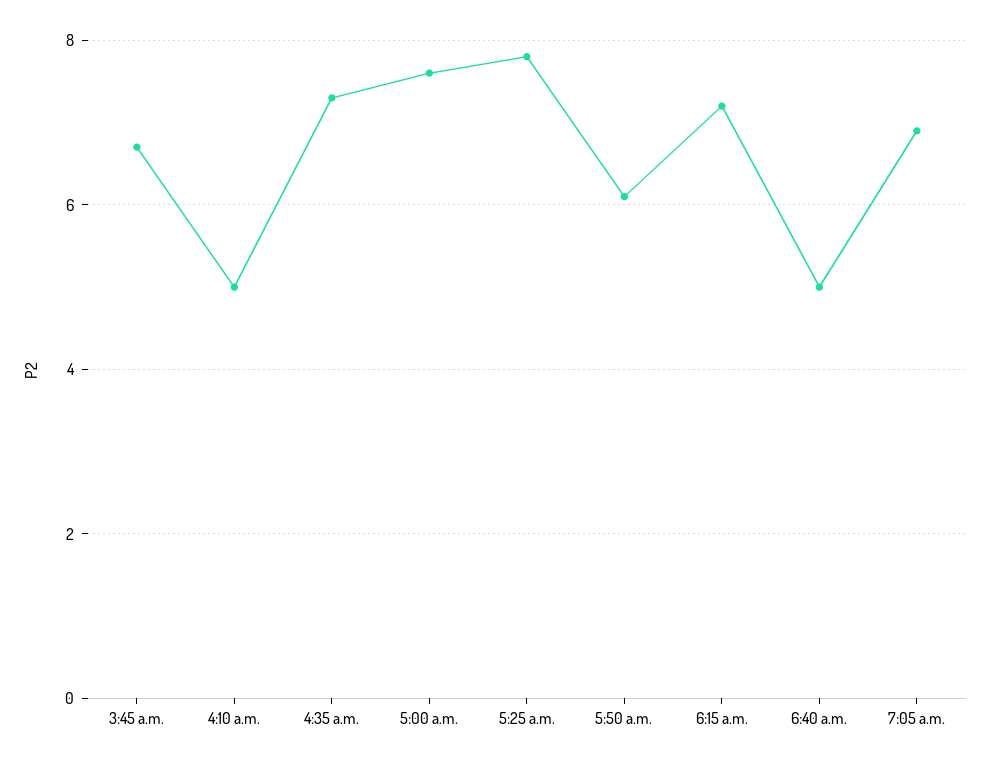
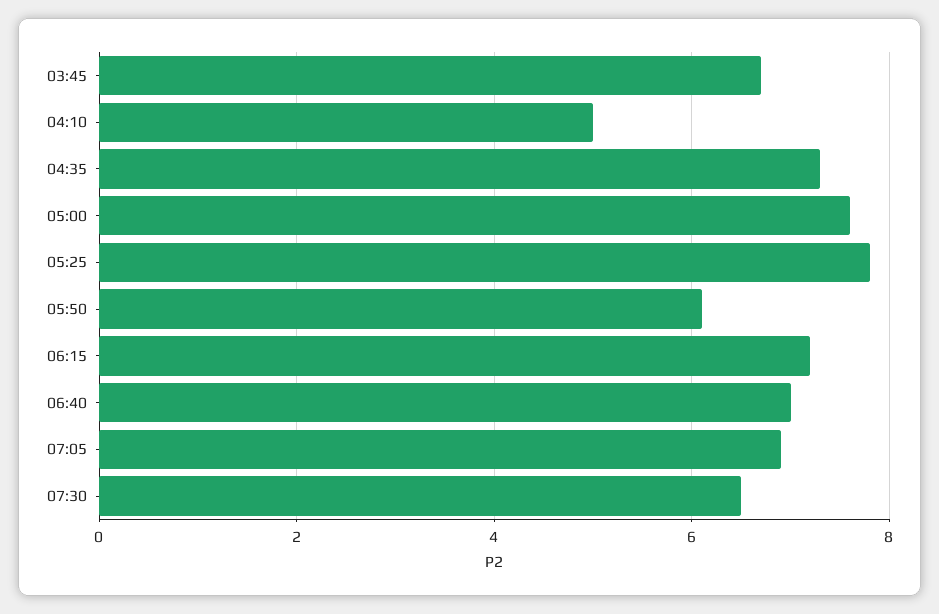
6:40 a.m.: 5 -> 7
07:30: none -> 6.5

